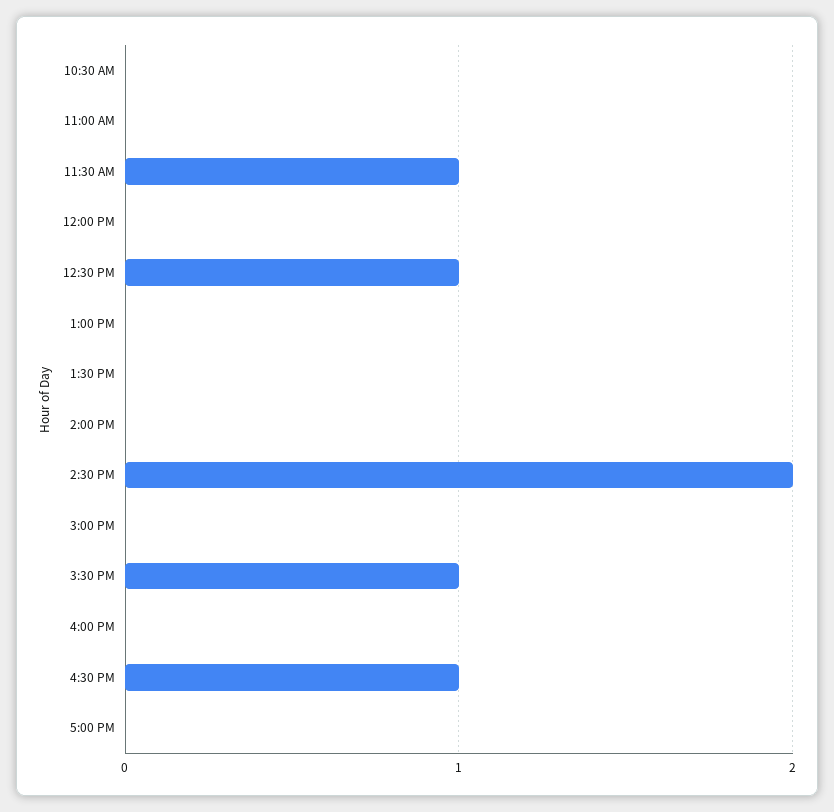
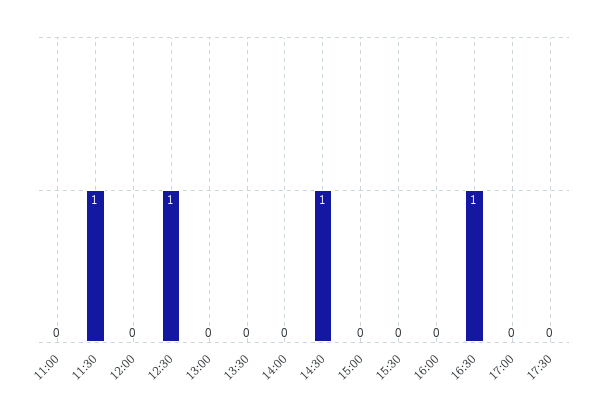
10:30 AM: 0 -> none
2:30 PM: 2 -> 1
3:30 PM: 1 -> 0
17:30: none -> 0

